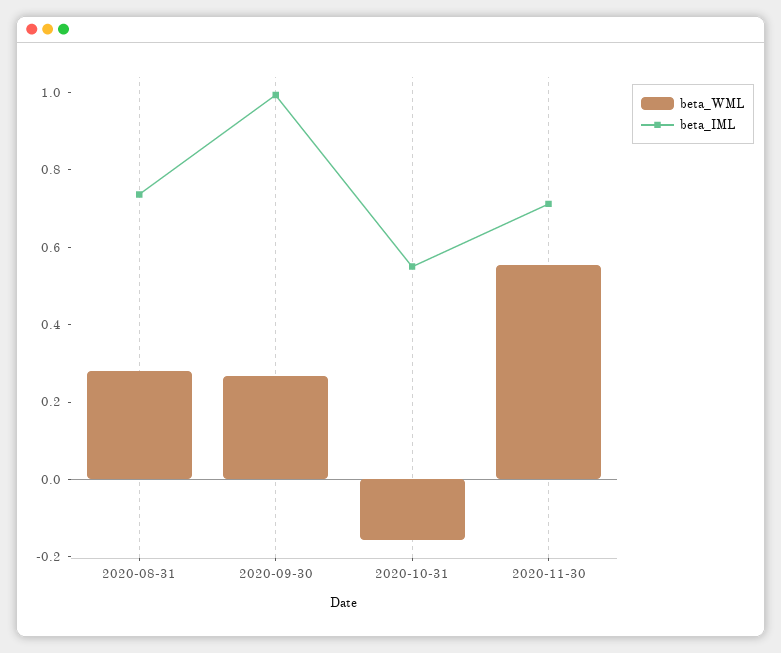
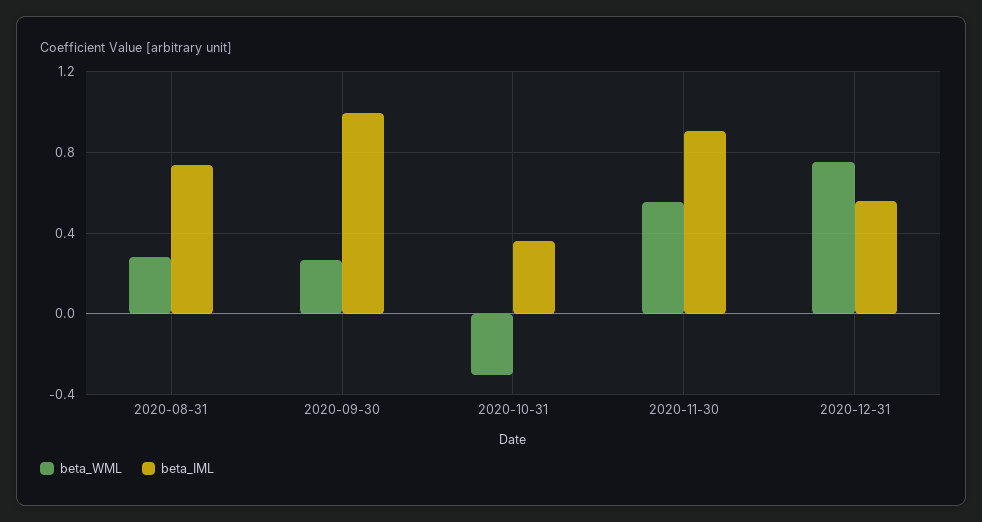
beta_WML, 2020-10-31: -0.15 -> -0.3
beta_IML, 2020-10-31: 0.55 -> 0.35
beta_IML, 2020-11-30: 0.7 -> 0.9
beta_WML, 2020-12-31: none -> 0.75
beta_IML, 2020-12-31: none -> 0.55

